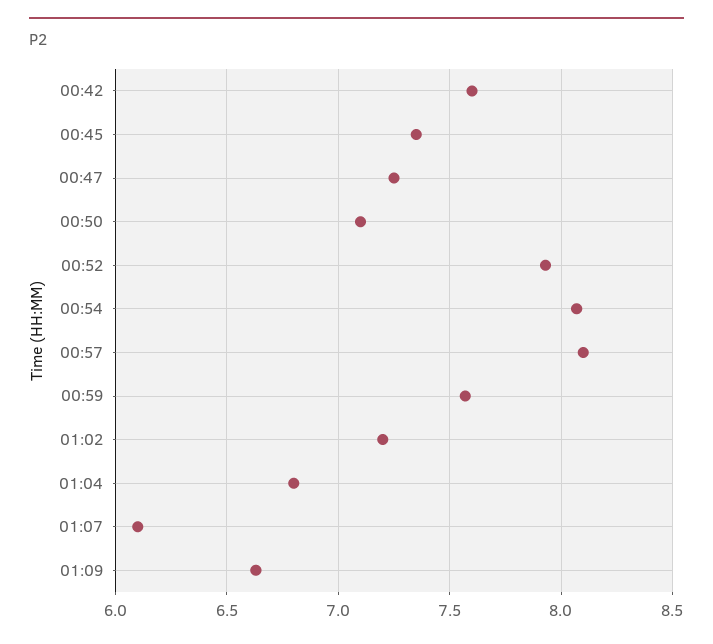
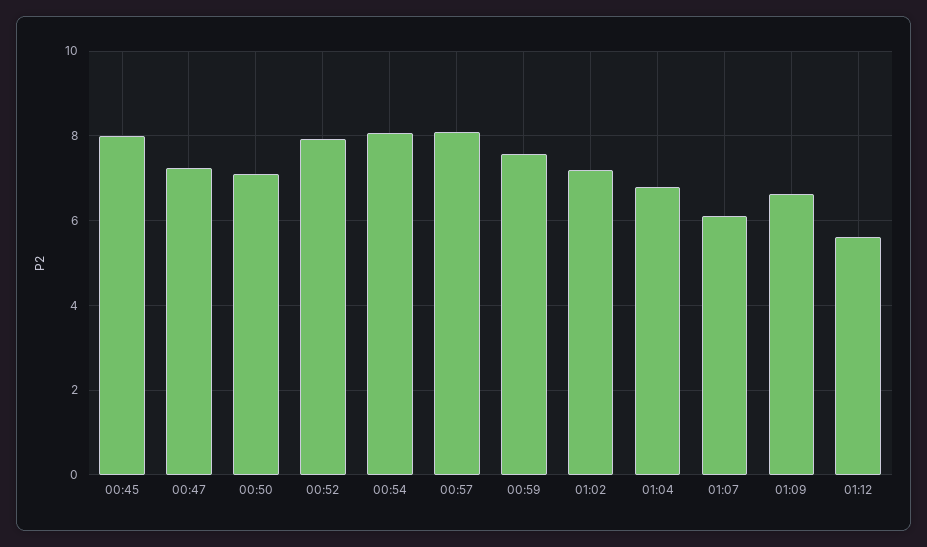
00:42: 7.6 -> none
00:45: 7.35 -> 8
01:12: none -> 5.6

